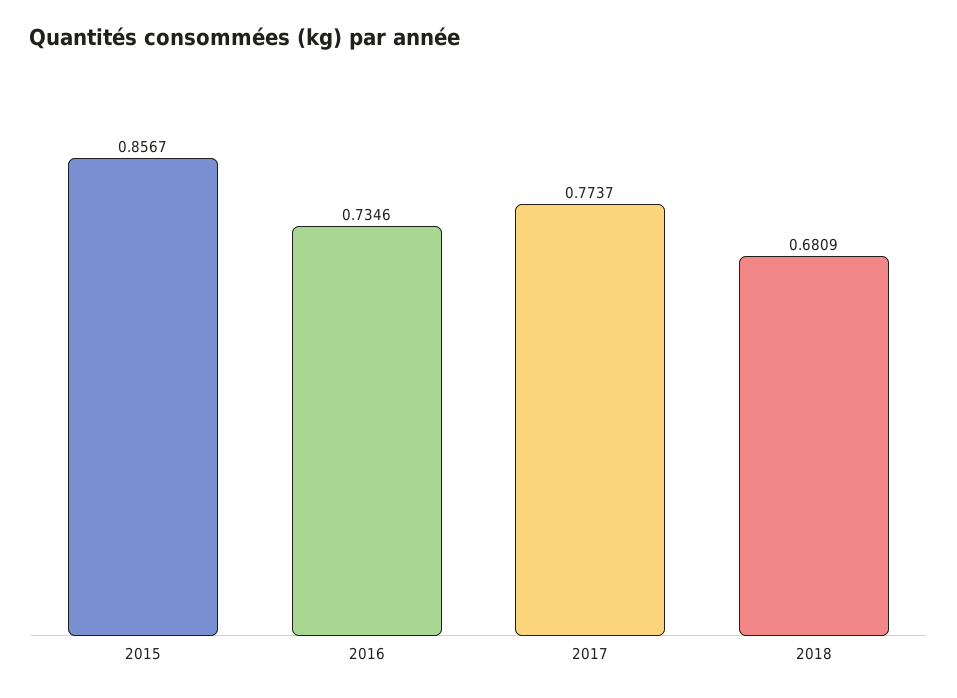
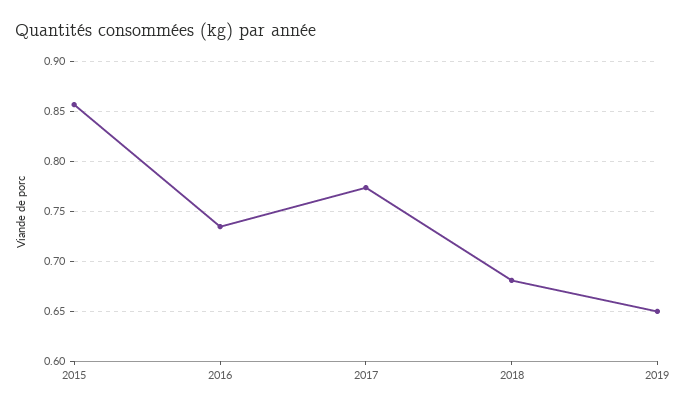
2019: none -> 0.65

